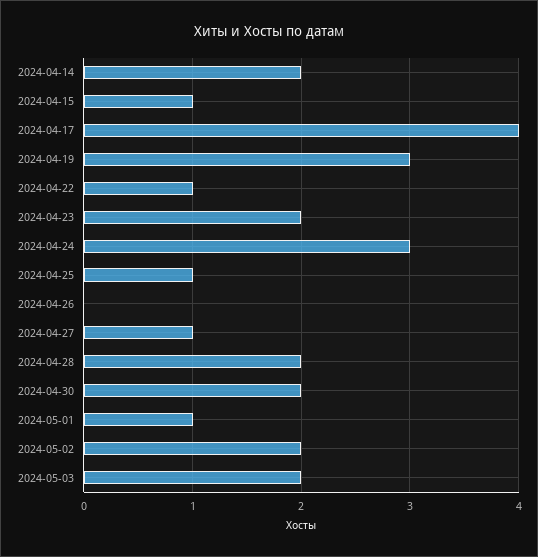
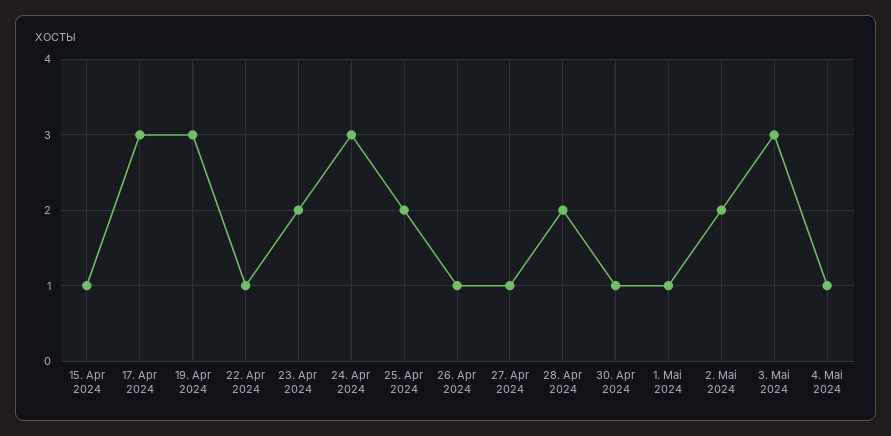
2024-04-14: 2 -> none
2024-04-17: 4 -> 3
2024-04-25: 1 -> 2
2024-04-26: 0 -> 1
2024-04-30: 2 -> 1
2024-05-03: 2 -> 3
4. Mai 2024: none -> 1

